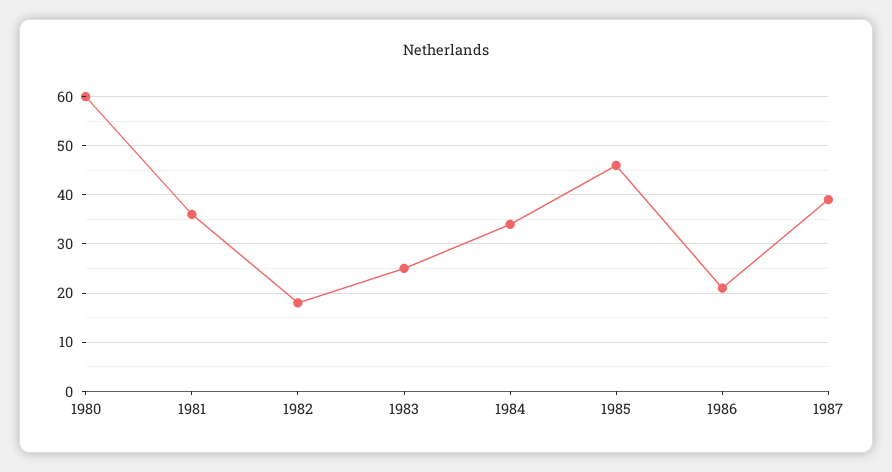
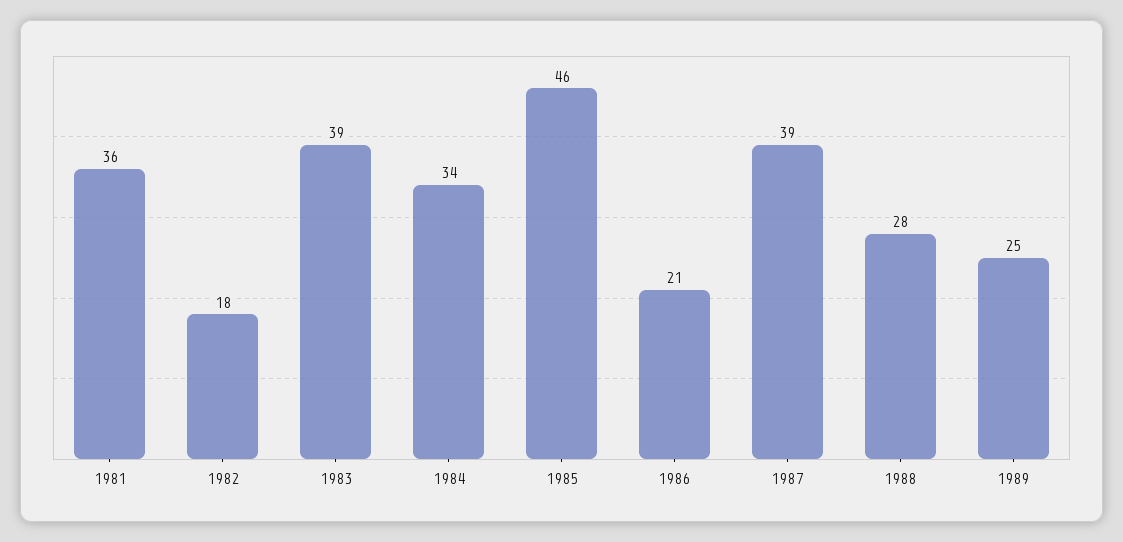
1980: 60 -> none
1983: 25 -> 39
1988: none -> 28
1989: none -> 25

